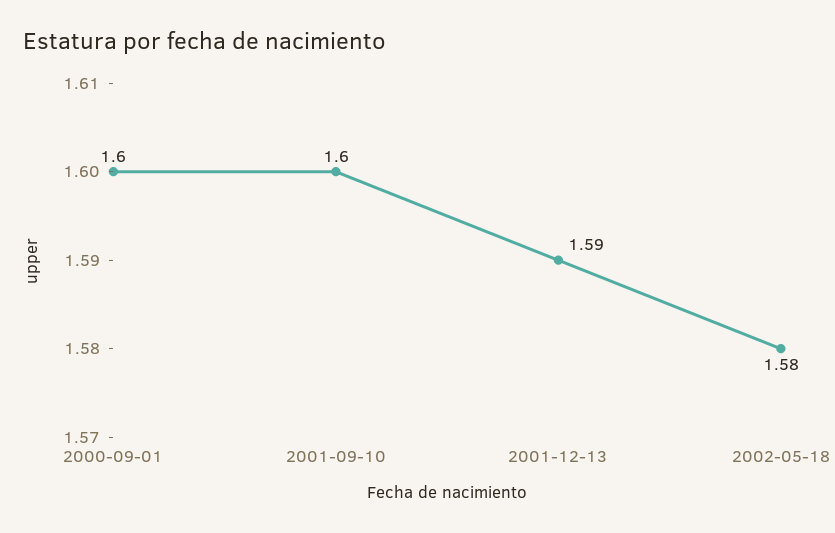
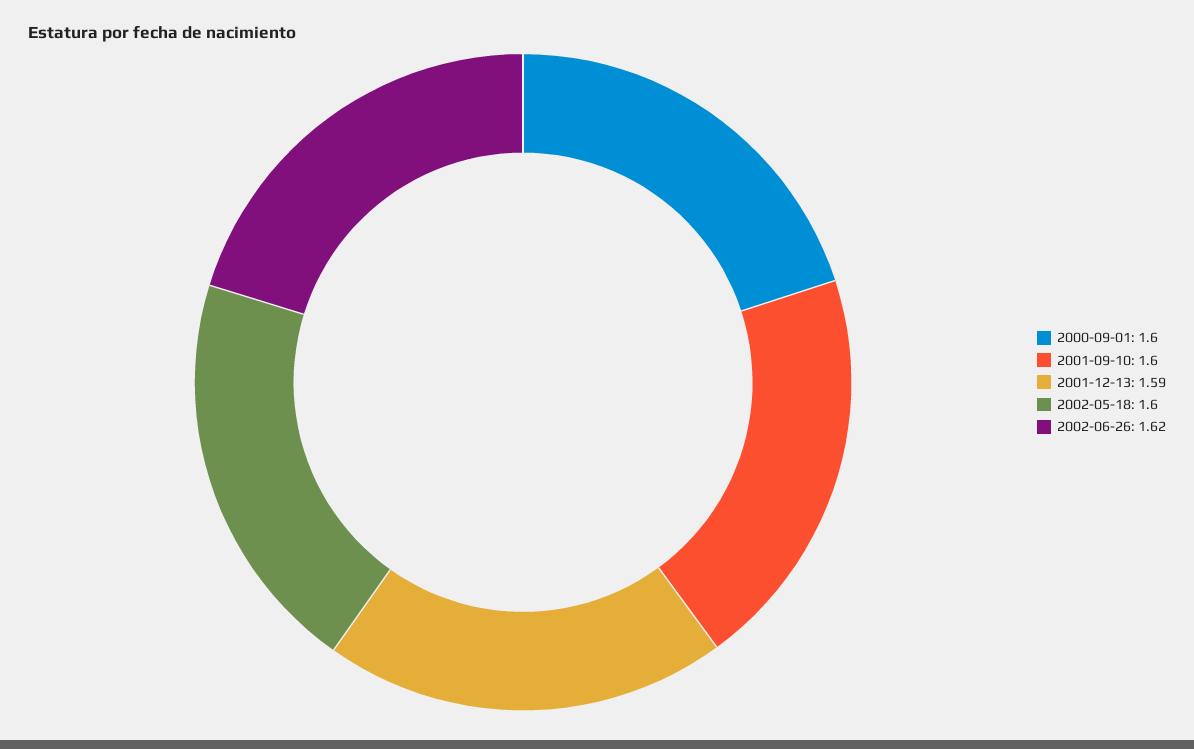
2002-05-18: 1.58 -> 1.6
2002-06-26: none -> 1.62

